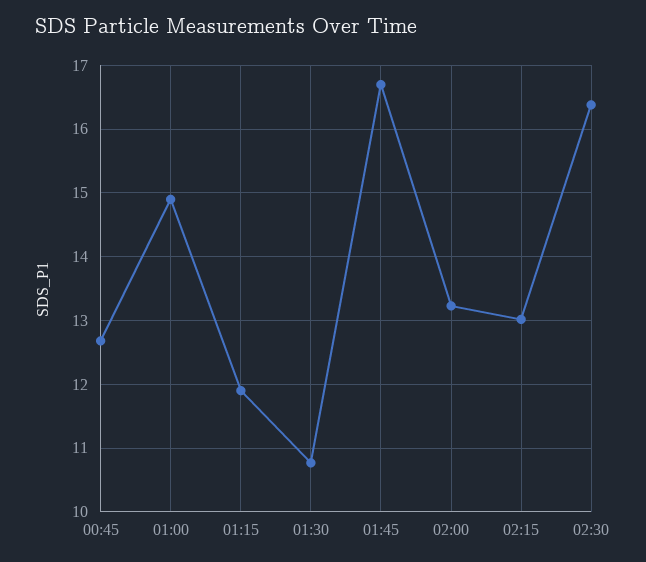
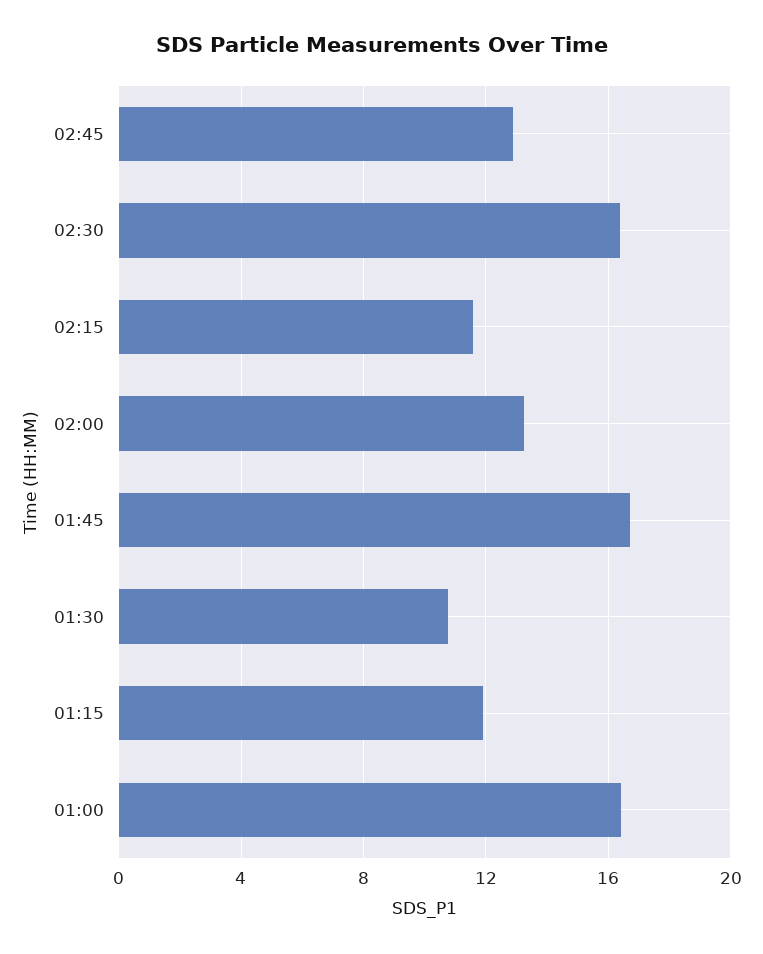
00:45: 12.7 -> none
01:00: 14.9 -> 16.5
02:15: 13 -> 11.5
02:45: none -> 13

